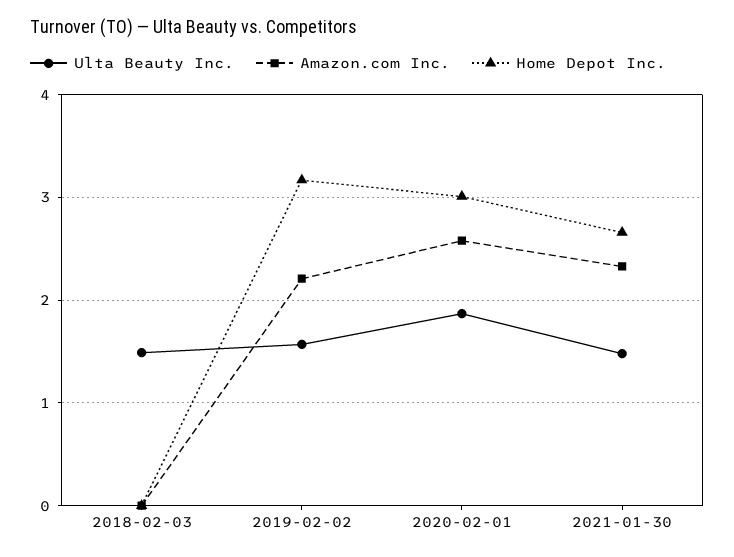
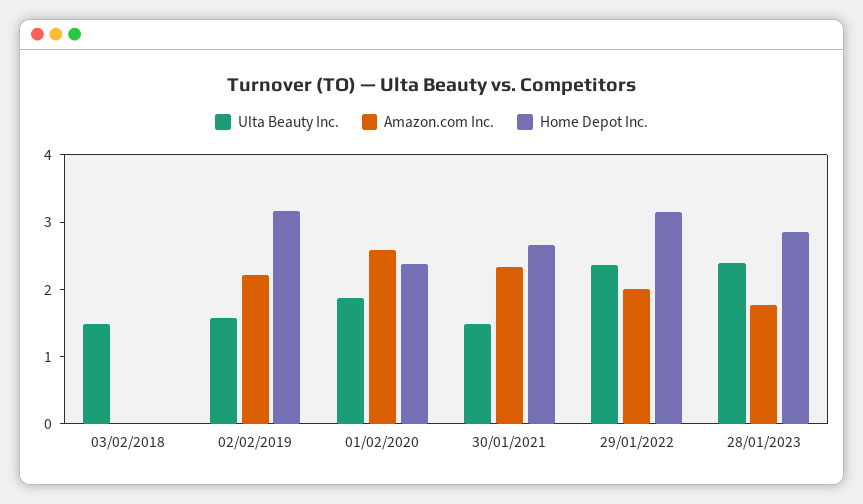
Home Depot Inc., 2020-02-01: 3 -> 2.4
Ulta Beauty Inc., 29/01/2022: none -> 2.4
Amazon.com Inc., 29/01/2022: none -> 2
Home Depot Inc., 29/01/2022: none -> 3.2
Ulta Beauty Inc., 28/01/2023: none -> 2.4
Amazon.com Inc., 28/01/2023: none -> 1.8
Home Depot Inc., 28/01/2023: none -> 2.8

